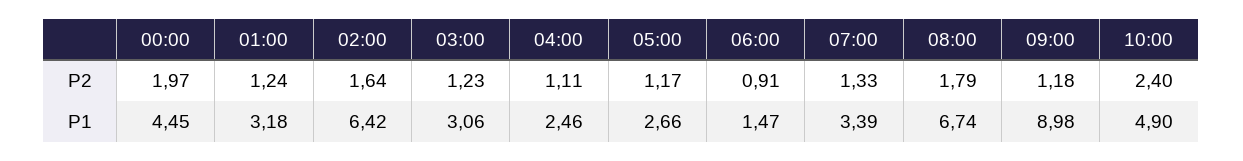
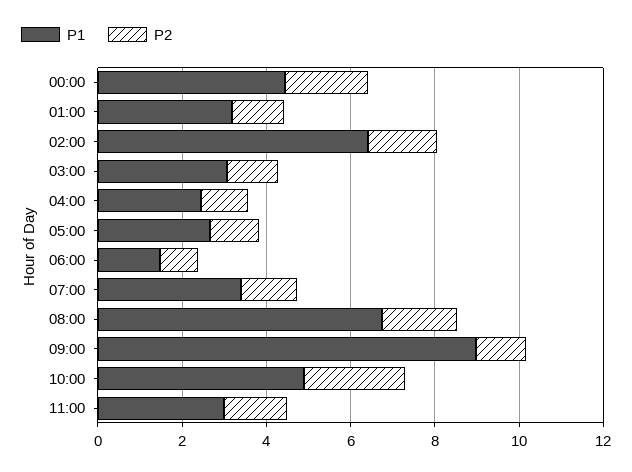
P1, 11:00: none -> 3
P2, 11:00: none -> 1.5

